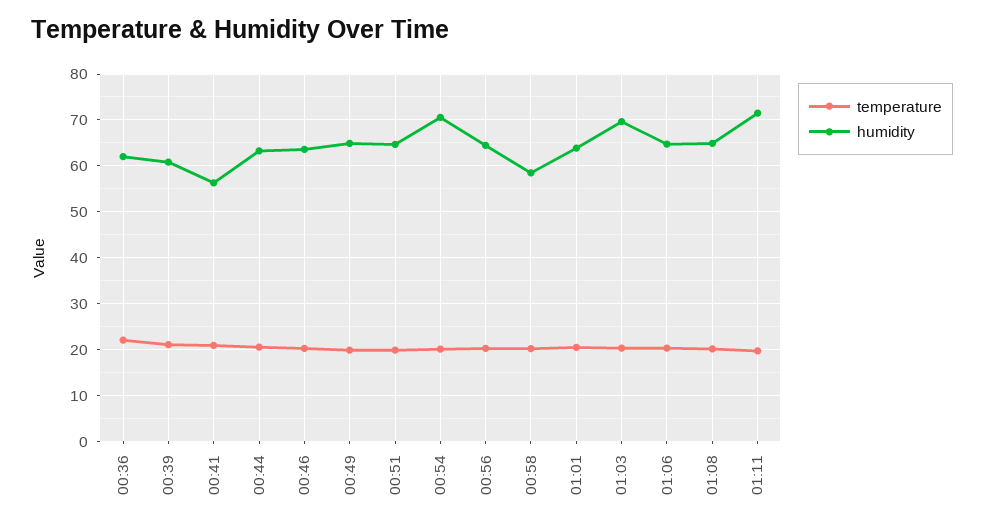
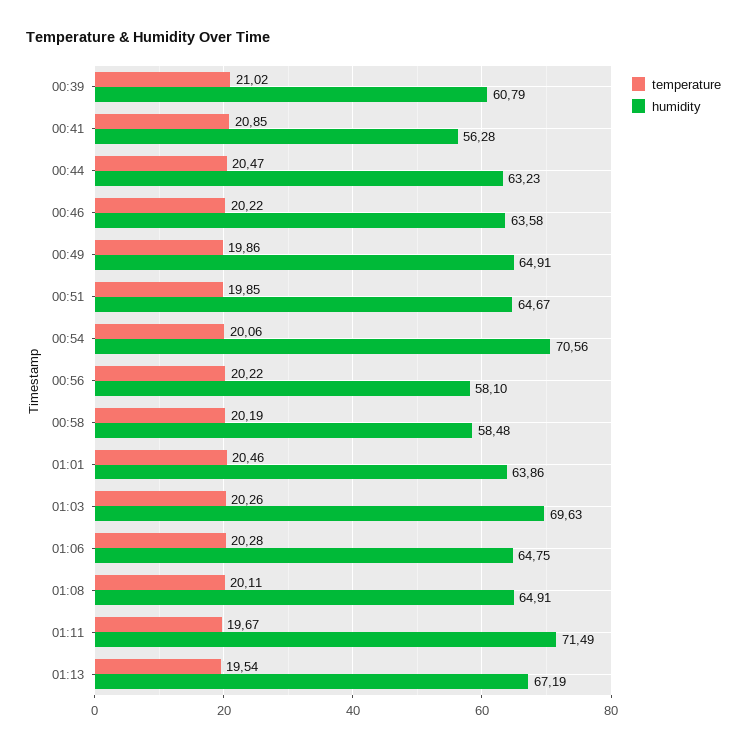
temperature, 00:36: 22 -> none
humidity, 00:36: 62 -> none
humidity, 00:56: 64 -> 58.1
temperature, 01:13: none -> 19.54
humidity, 01:13: none -> 67.19

